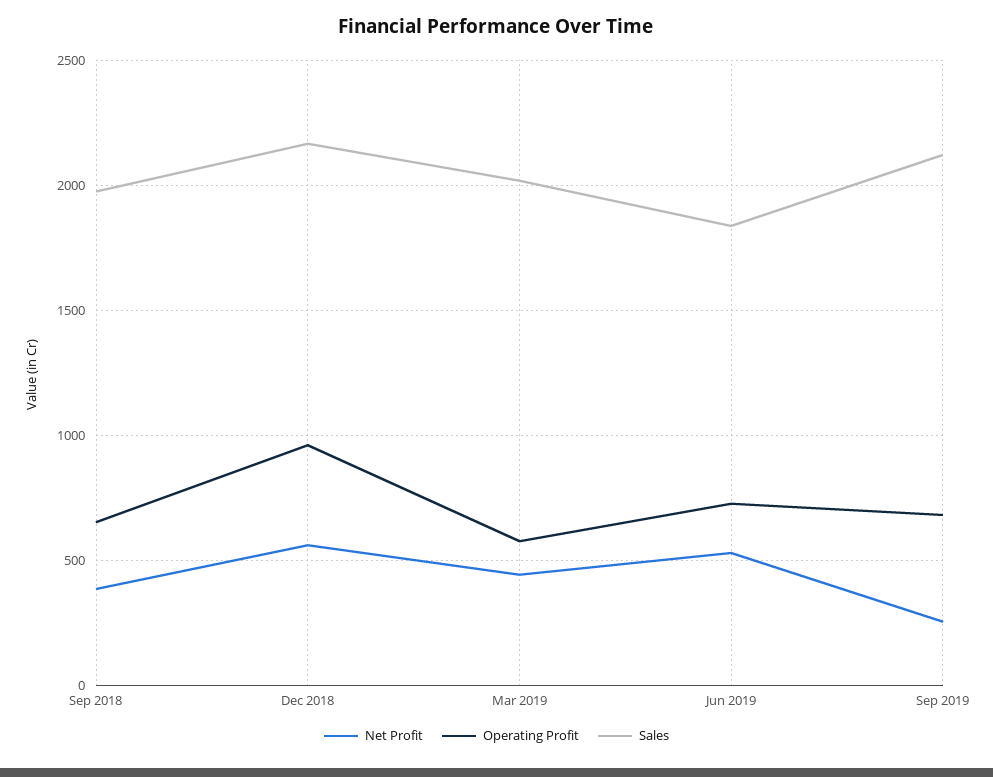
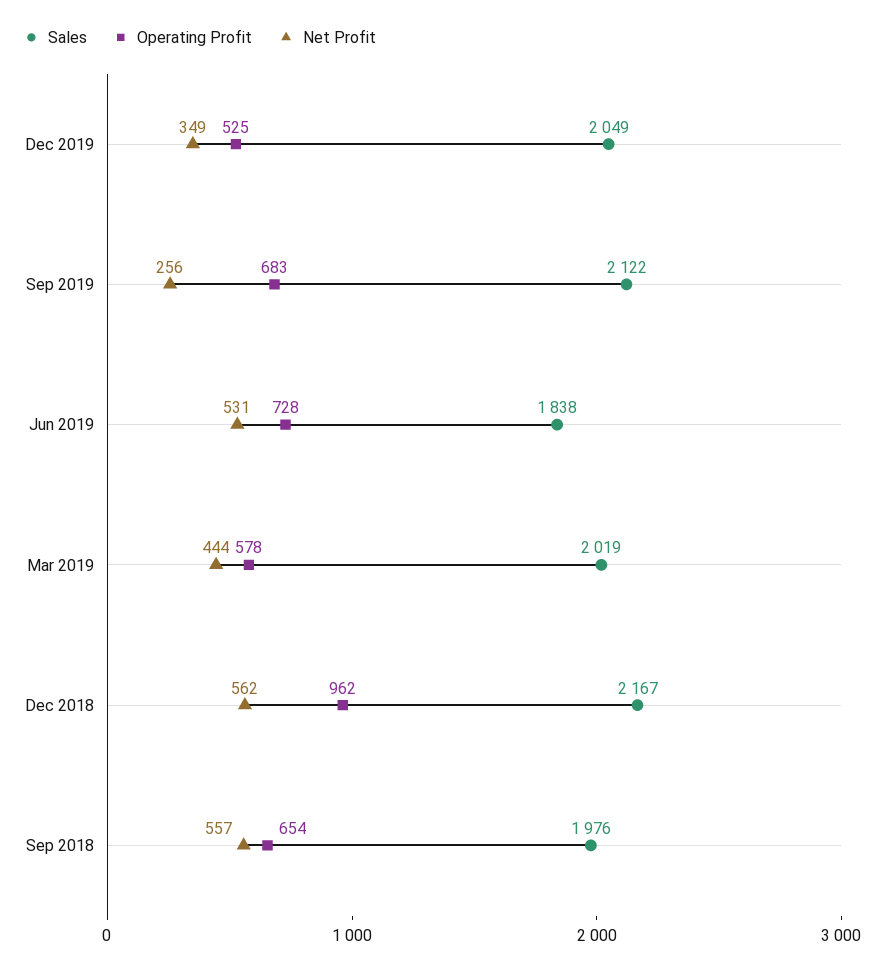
Net Profit, Sep 2018: 400 -> 557
Sales, Dec 2019: none -> 2049
Operating Profit, Dec 2019: none -> 525
Net Profit, Dec 2019: none -> 349

